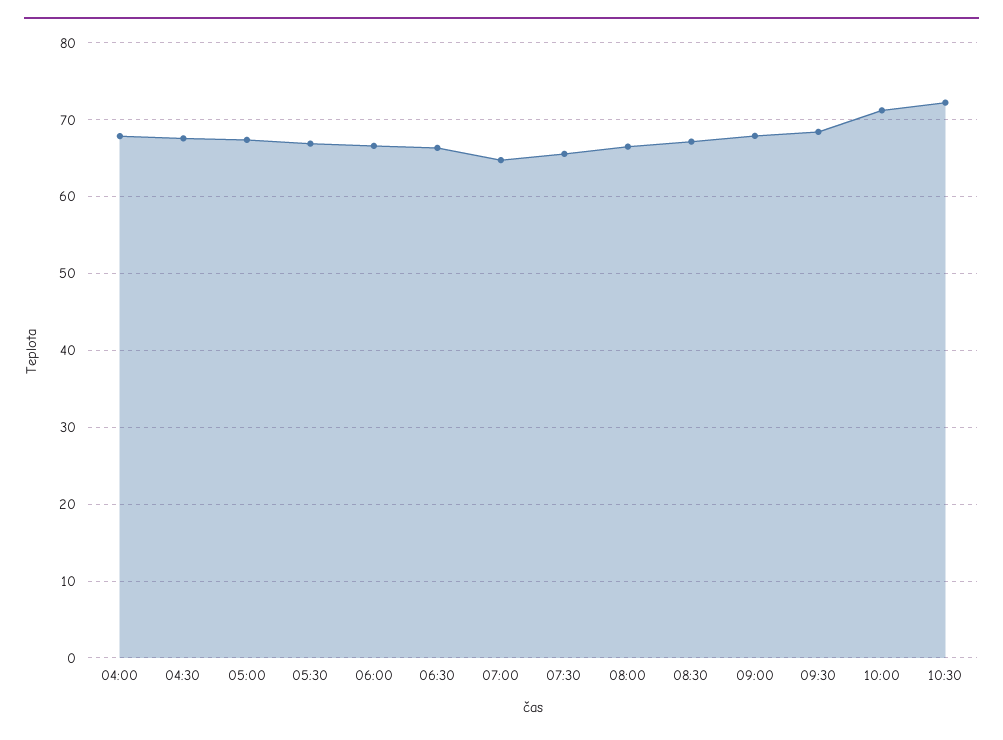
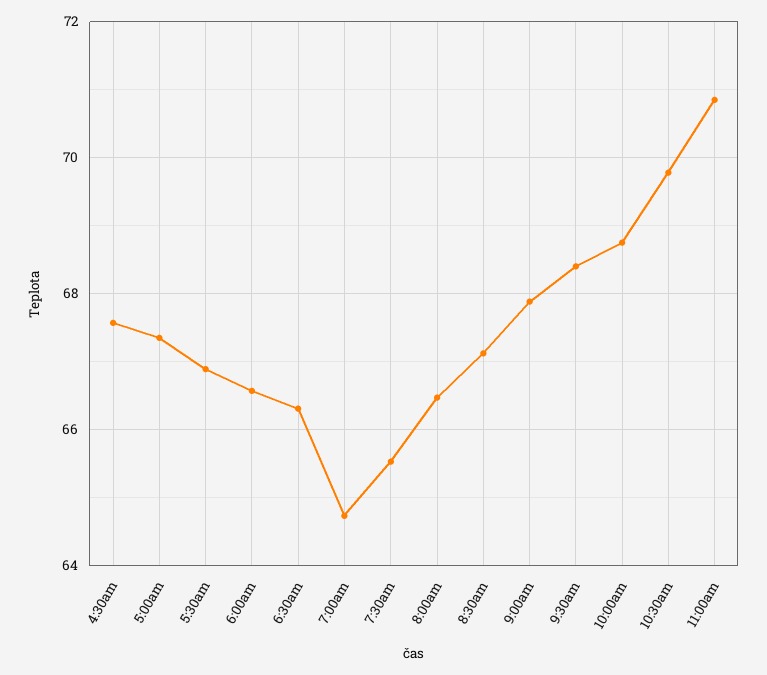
04:00: 68 -> none
10:00: 71 -> 68.8
10:30: 72 -> 69.8
11:00am: none -> 70.8

